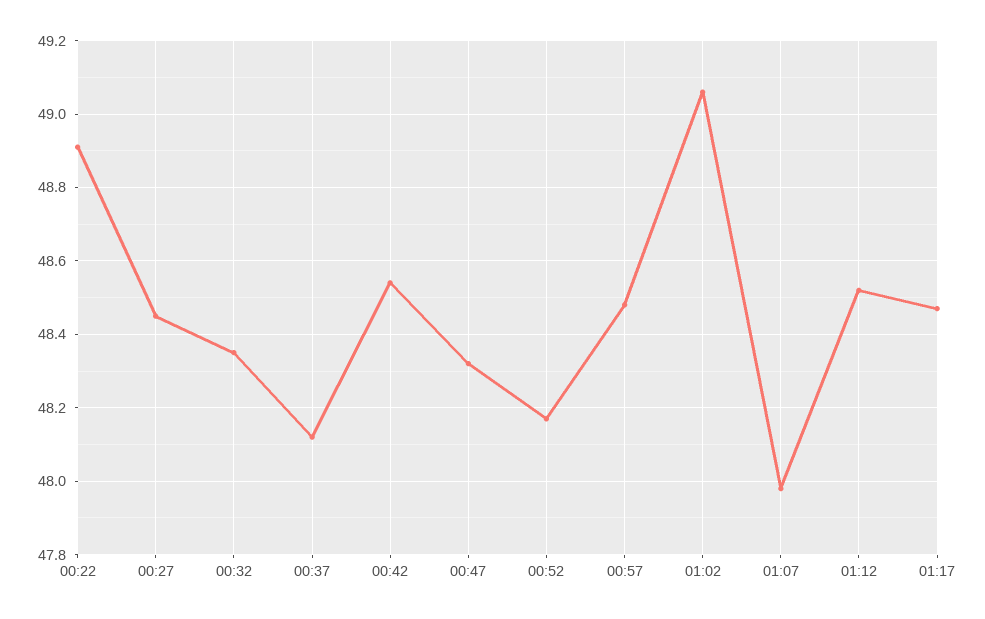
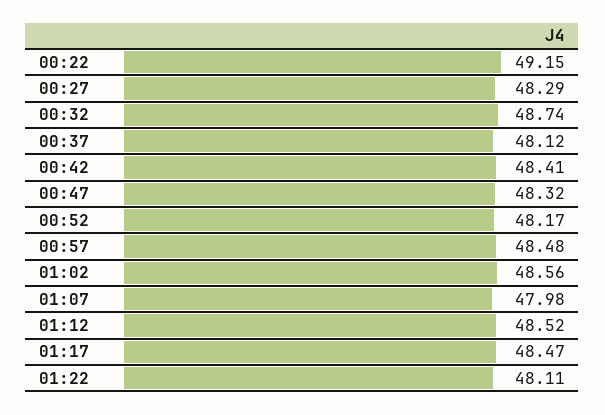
00:22: 48.9 -> 49.15
00:27: 48.45 -> 48.29
00:32: 48.35 -> 48.74
00:42: 48.55 -> 48.41
01:02: 49.05 -> 48.56
01:22: none -> 48.11

